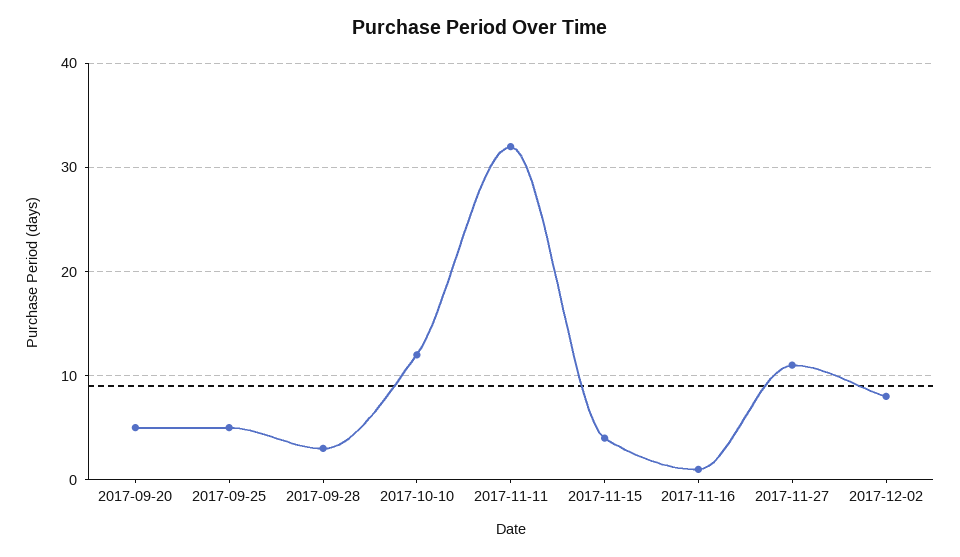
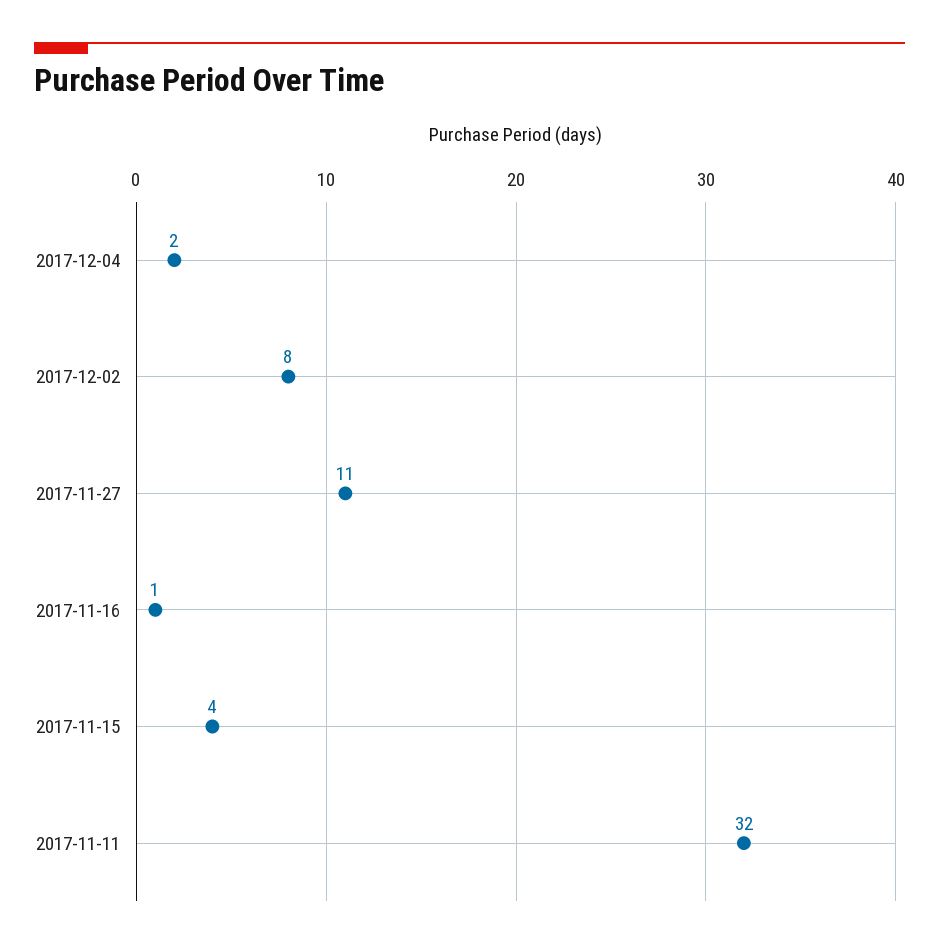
2017-09-20: 5 -> none
2017-09-25: 5 -> none
2017-09-28: 3 -> none
2017-10-10: 12 -> none
2017-12-04: none -> 2

